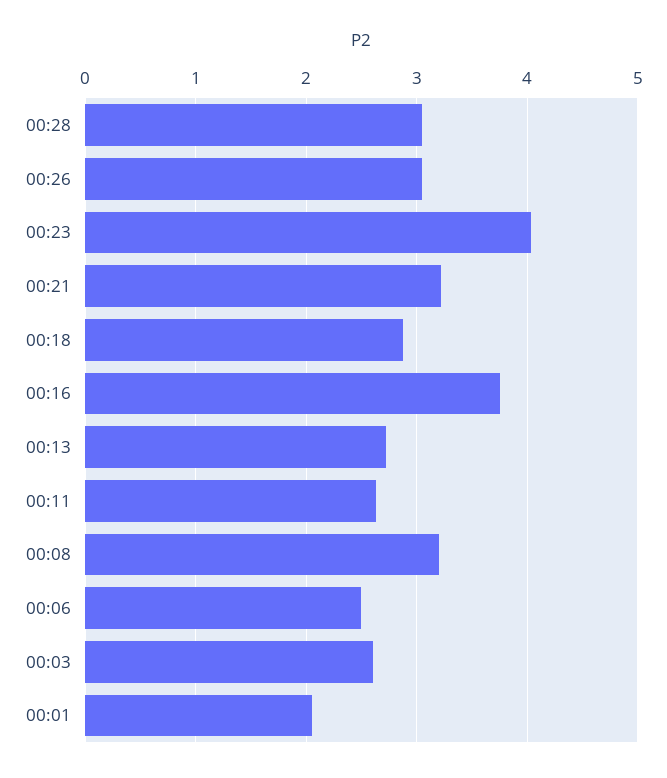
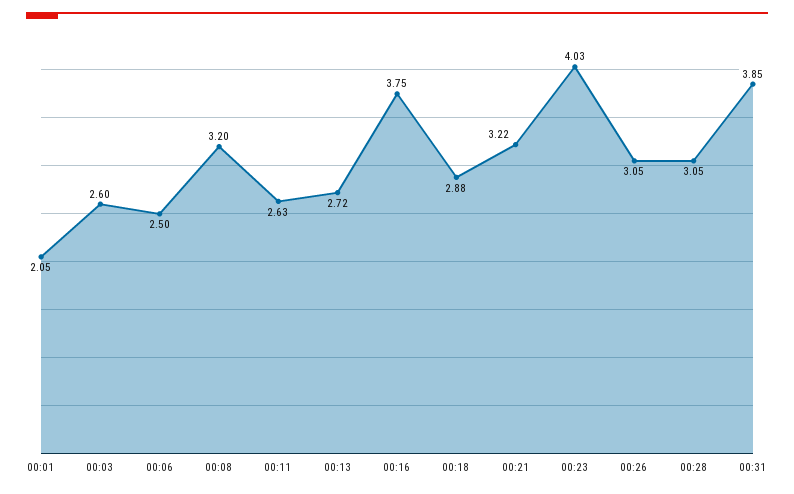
00:31: none -> 3.85

